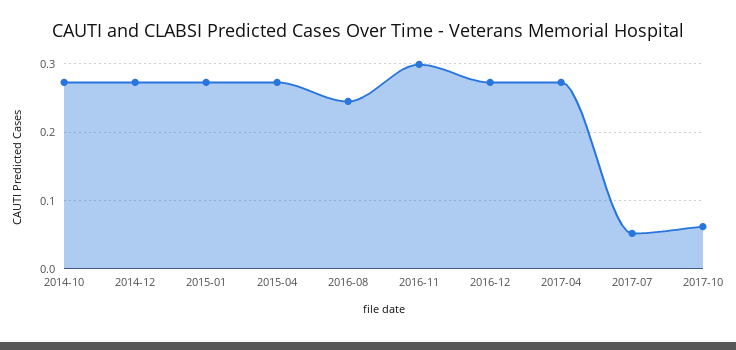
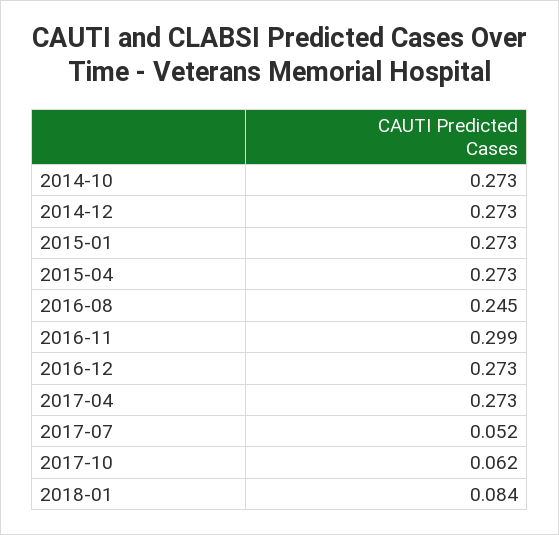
2018-01: none -> 0.084

